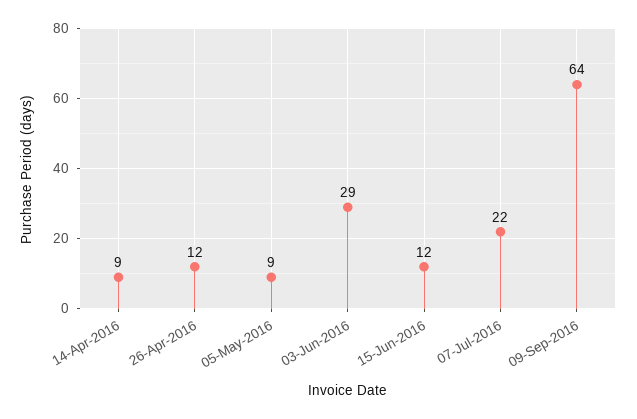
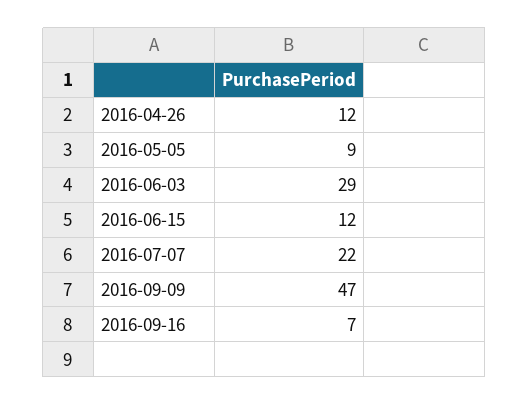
14-Apr-2016: 9 -> none
09-Sep-2016: 64 -> 47
2016-09-16: none -> 7

